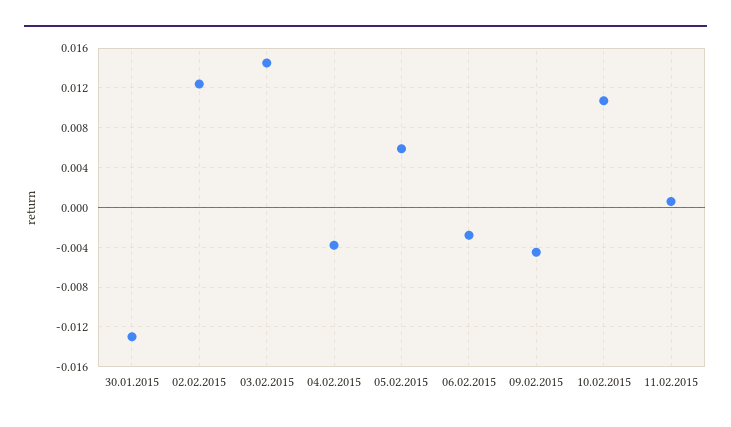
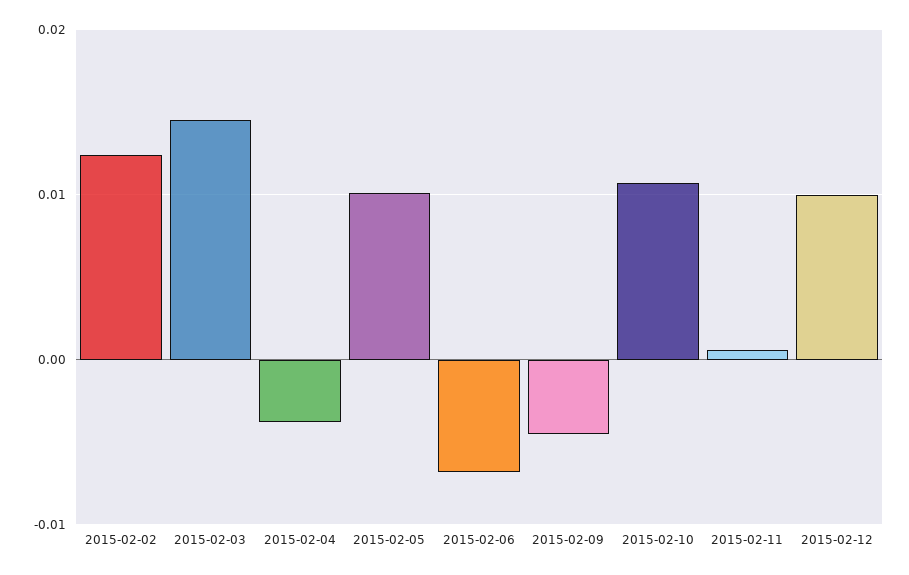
30.01.2015: -0.013 -> none
05.02.2015: 0.006 -> 0.01
06.02.2015: -0.003 -> -0.007
2015-02-12: none -> 0.01

